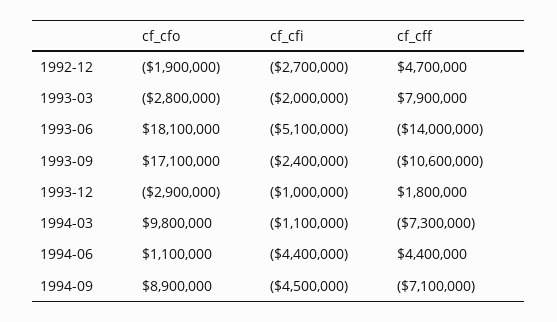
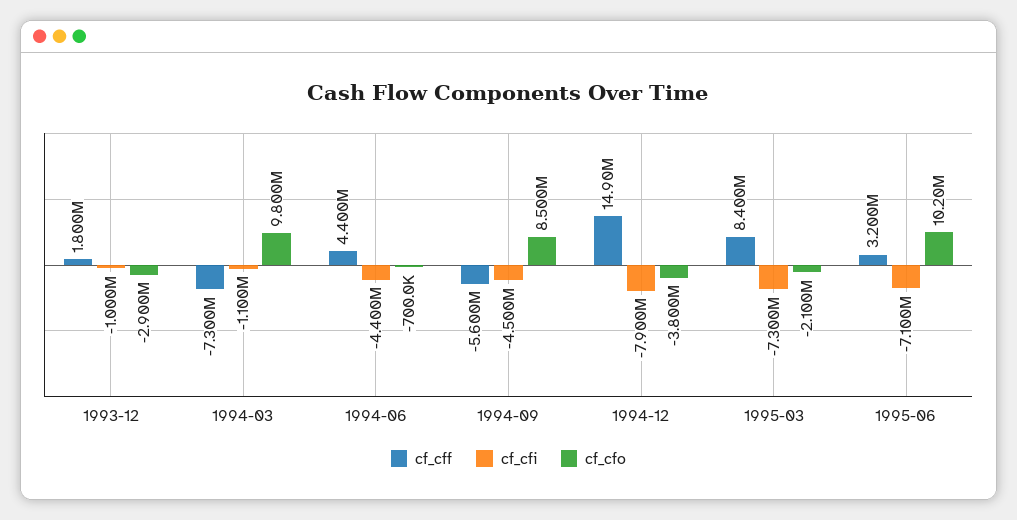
cf_cfo, 1992-12: -1900000 -> none
cf_cfi, 1992-12: -2700000 -> none
cf_cff, 1992-12: 4700000 -> none
cf_cfo, 1993-03: -2800000 -> none
cf_cfi, 1993-03: -2000000 -> none
cf_cff, 1993-03: 7900000 -> none
cf_cfo, 1993-06: 18100000 -> none
cf_cfi, 1993-06: -5100000 -> none
cf_cff, 1993-06: -14000000 -> none
cf_cfo, 1993-09: 17100000 -> none
cf_cfi, 1993-09: -2400000 -> none
cf_cff, 1993-09: -10600000 -> none
cf_cfo, 1994-06: 1100000 -> -700000
cf_cfo, 1994-09: 8900000 -> 8500000
cf_cff, 1994-09: -7100000 -> -5600000
cf_cff, 1994-12: none -> 14900000
cf_cfi, 1994-12: none -> -7900000
cf_cfo, 1994-12: none -> -3800000
cf_cff, 1995-03: none -> 8400000
cf_cfi, 1995-03: none -> -7300000
cf_cfo, 1995-03: none -> -2100000
cf_cff, 1995-06: none -> 3200000
cf_cfi, 1995-06: none -> -7100000
cf_cfo, 1995-06: none -> 10200000

